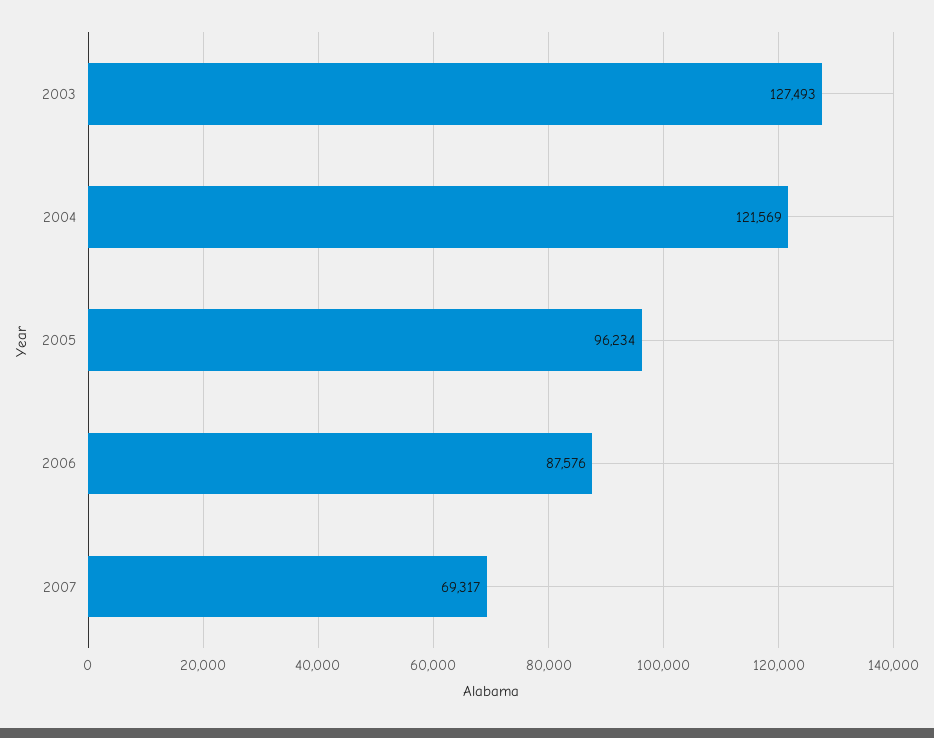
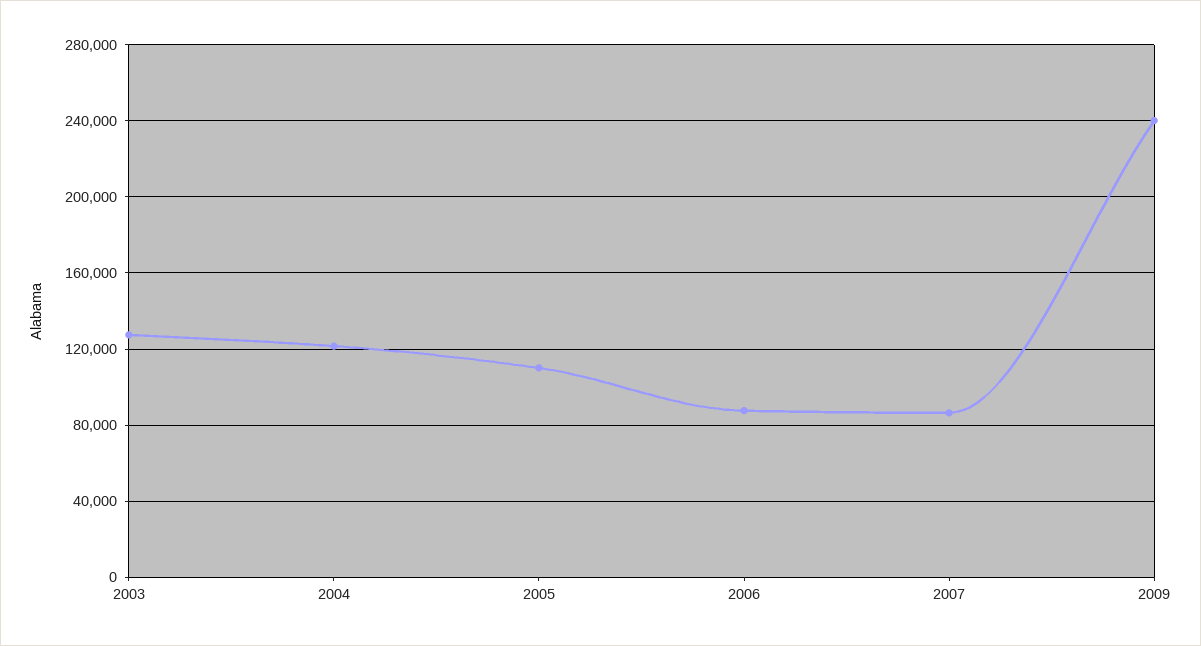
2005: 96234 -> 110000
2007: 69317 -> 85000
2009: none -> 240000

